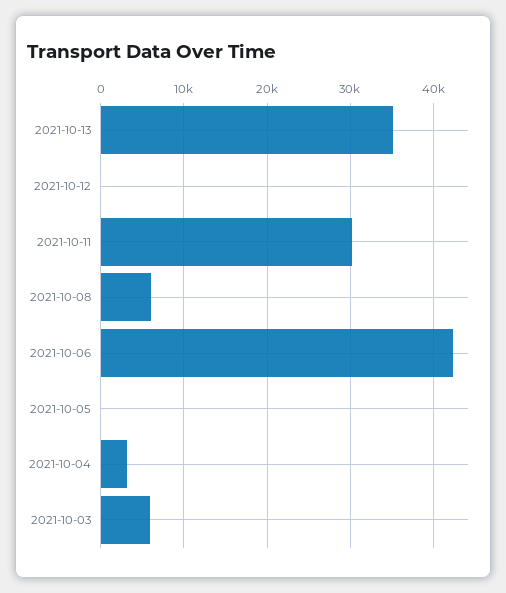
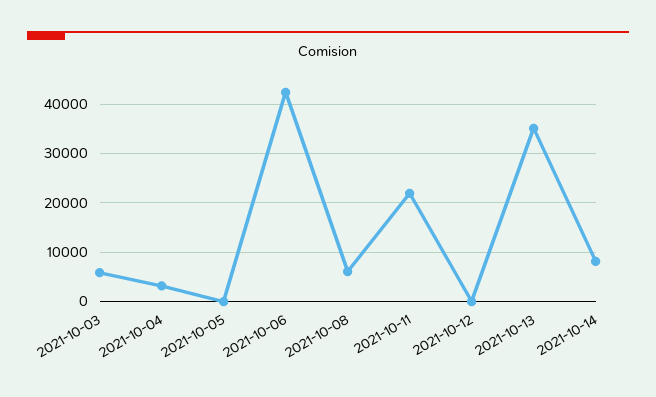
2021-10-11: 30000 -> 22000
2021-10-14: none -> 8000

